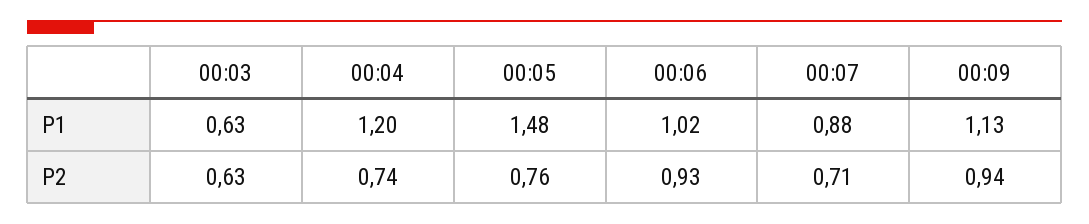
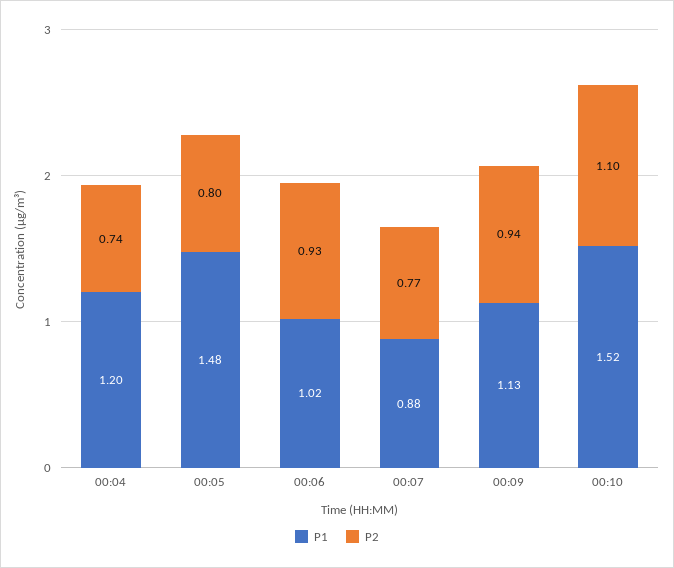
P1, 00:03: 0.63 -> none
P2, 00:03: 0.63 -> none
P2, 00:05: 0.76 -> 0.8
P2, 00:07: 0.71 -> 0.77
P1, 00:10: none -> 1.52
P2, 00:10: none -> 1.1

